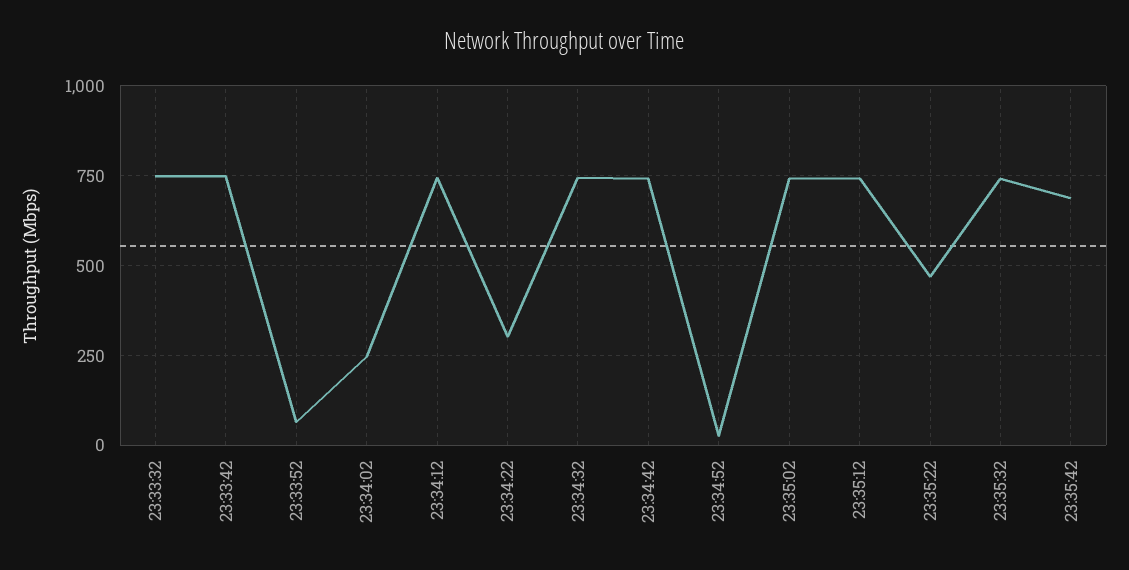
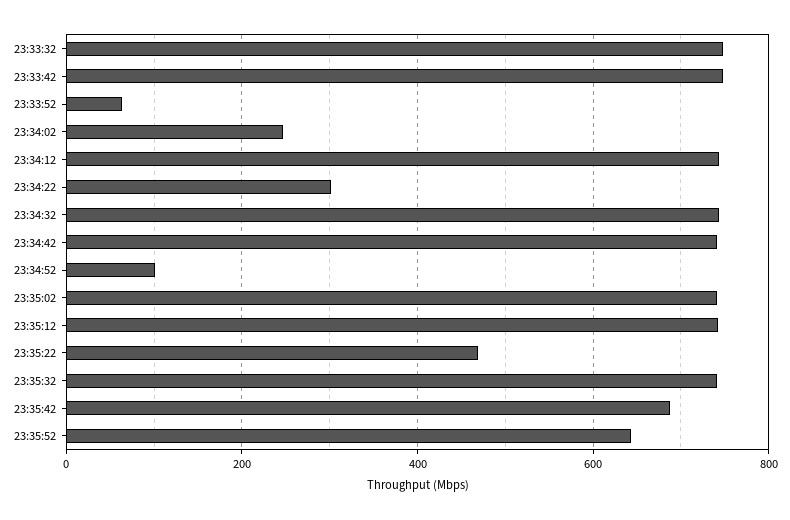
23:34:52: 25 -> 100
23:35:52: none -> 640

